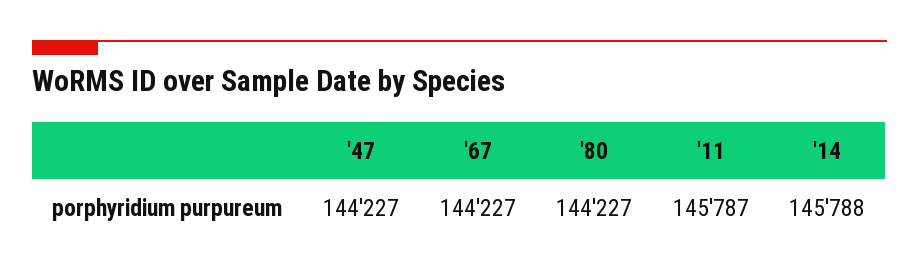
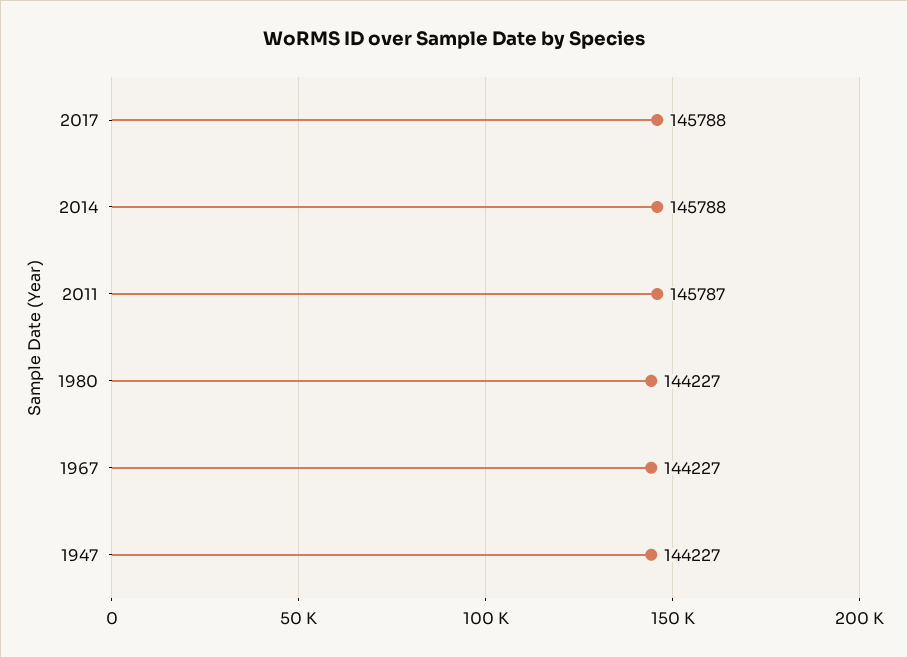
2017: none -> 145788

